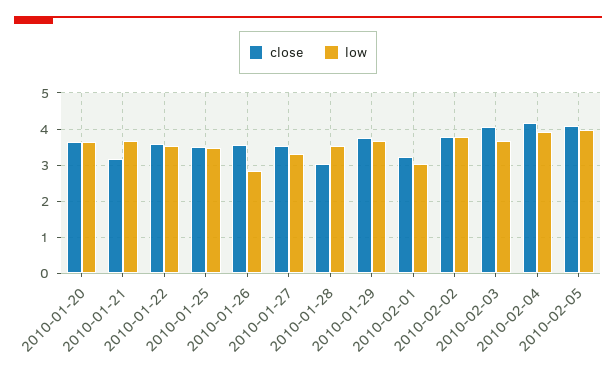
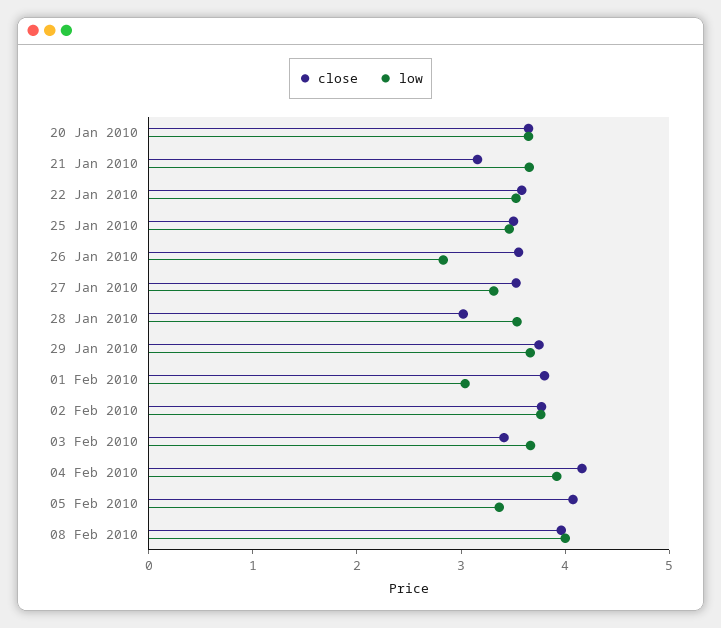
close, 2010-02-01: 3.2 -> 3.8
close, 2010-02-03: 4 -> 3.4
low, 2010-02-05: 4 -> 3.4
close, 08 Feb 2010: none -> 4
low, 08 Feb 2010: none -> 4

